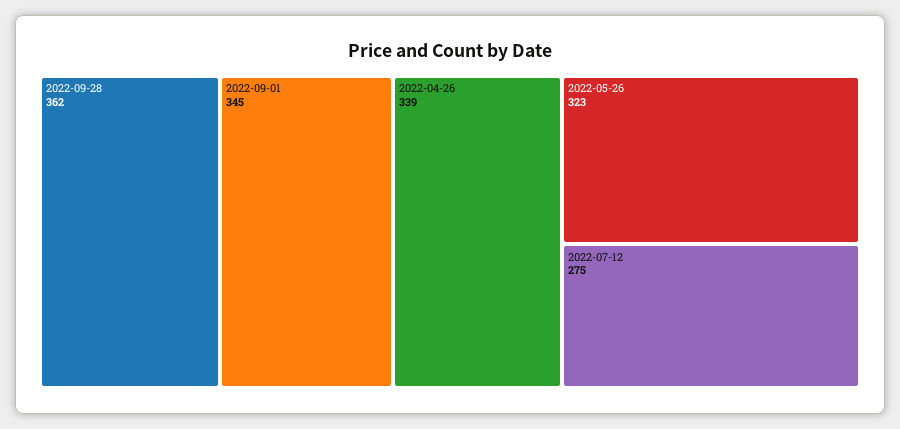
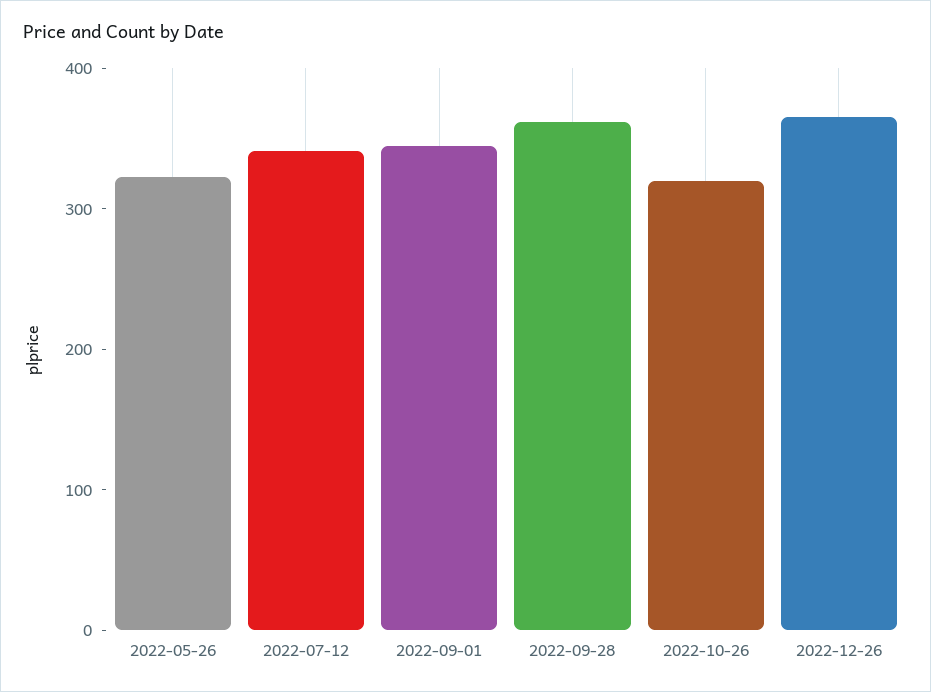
2022-04-26: 339 -> none
2022-07-12: 275 -> 340
2022-10-26: none -> 320
2022-12-26: none -> 360

